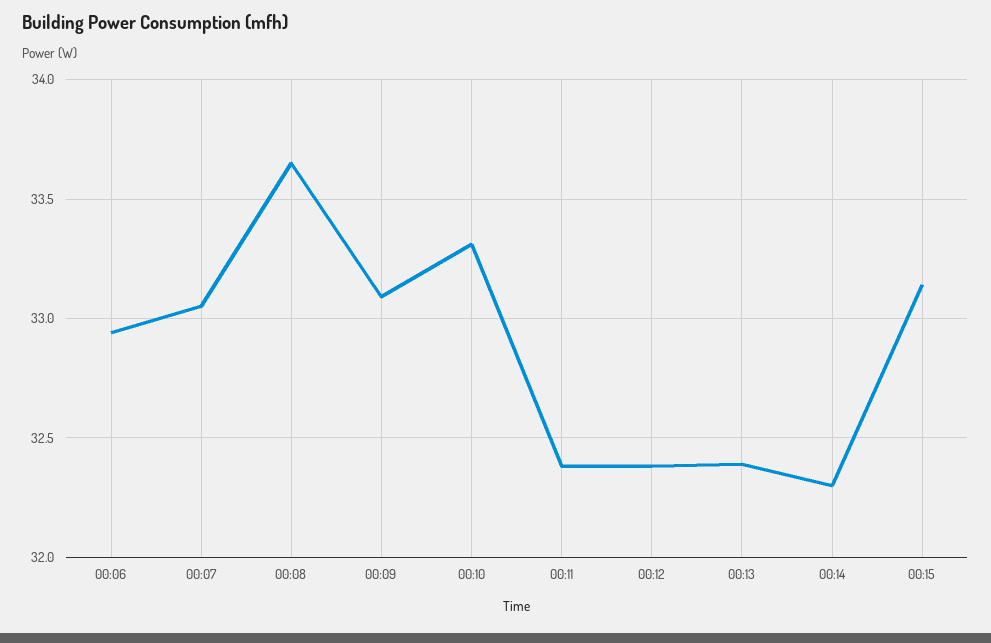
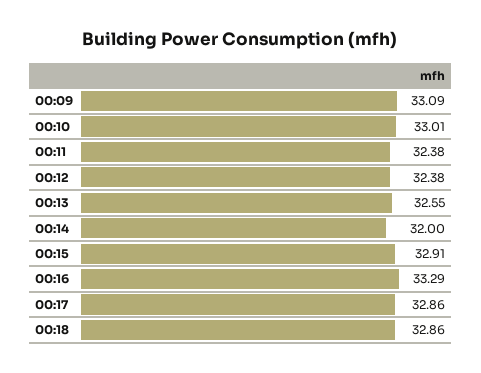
00:06: 32.95 -> none
00:07: 33.05 -> none
00:08: 33.65 -> none
00:10: 33.3 -> 33.01
00:13: 32.4 -> 32.55
00:14: 32.3 -> 32
00:15: 33.15 -> 32.91
00:16: none -> 33.29
00:17: none -> 32.86
00:18: none -> 32.86

